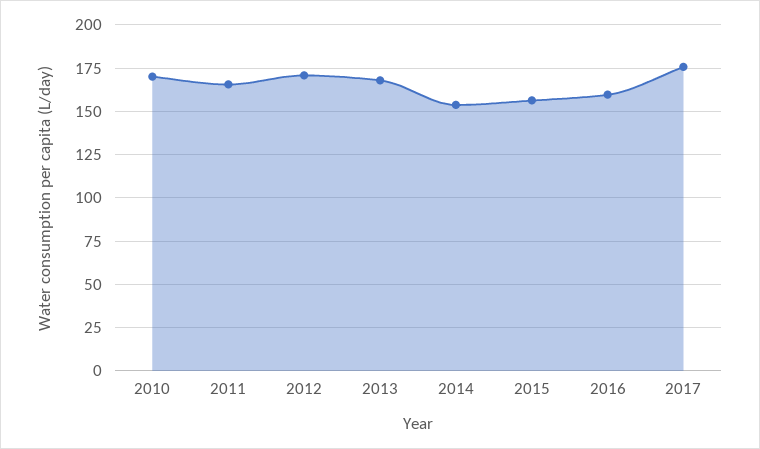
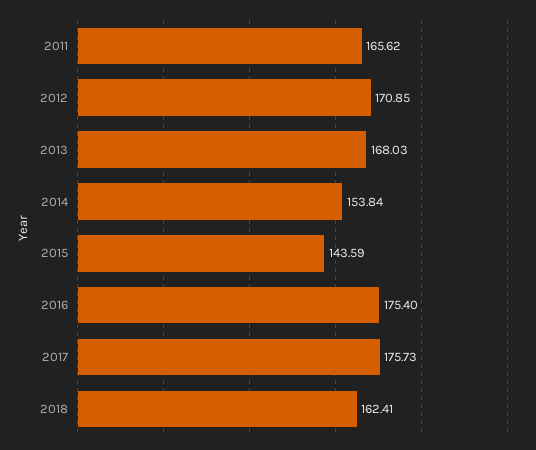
2010: 170 -> none
2015: 155 -> 143.59
2016: 160 -> 175.4
2018: none -> 162.41

